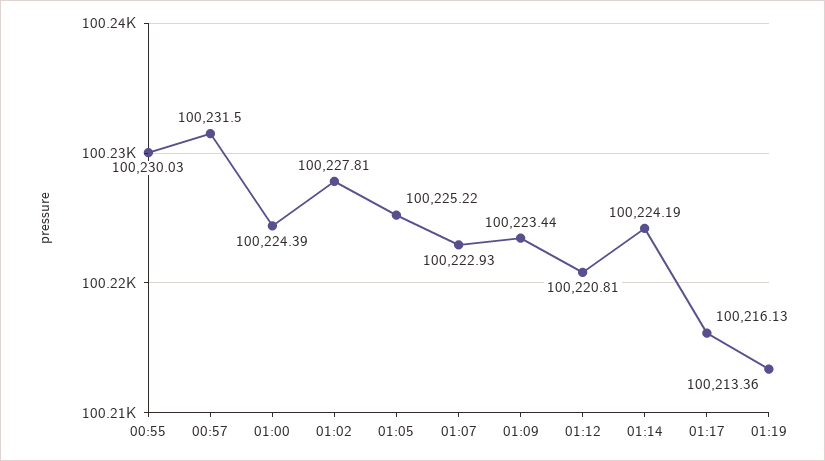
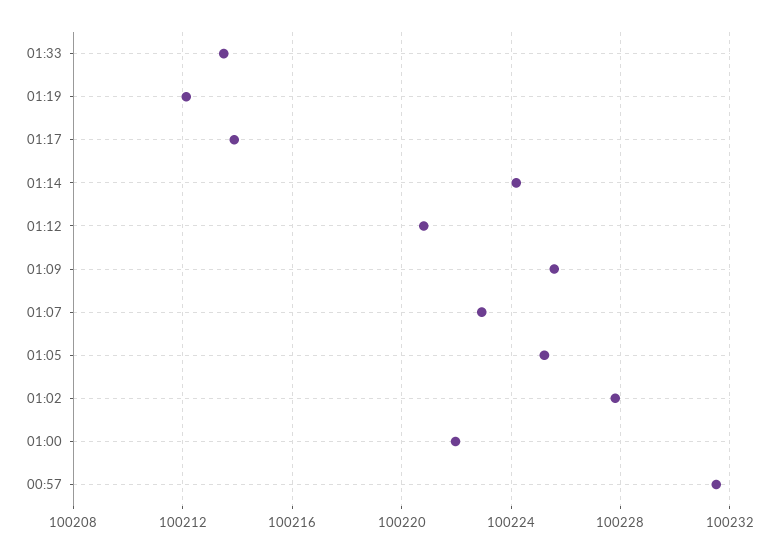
00:55: 100230.03 -> none
01:00: 100224.39 -> 100222
01:09: 100223.44 -> 100225.5
01:17: 100216.13 -> 100214
01:19: 100213.36 -> 100212
01:33: none -> 100213.5

